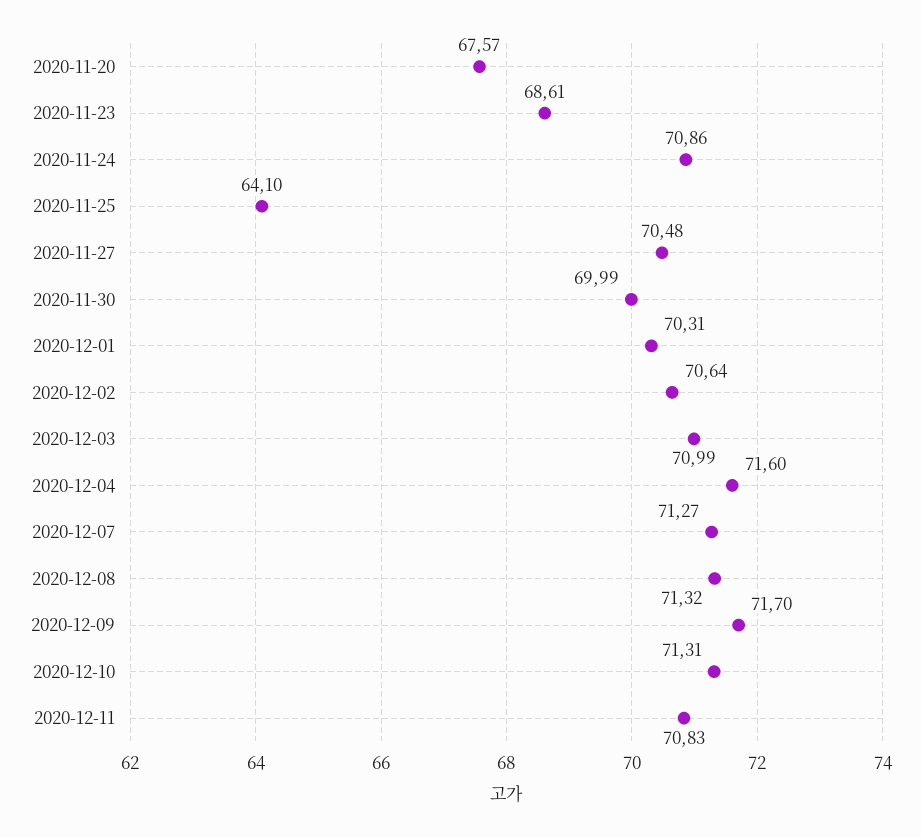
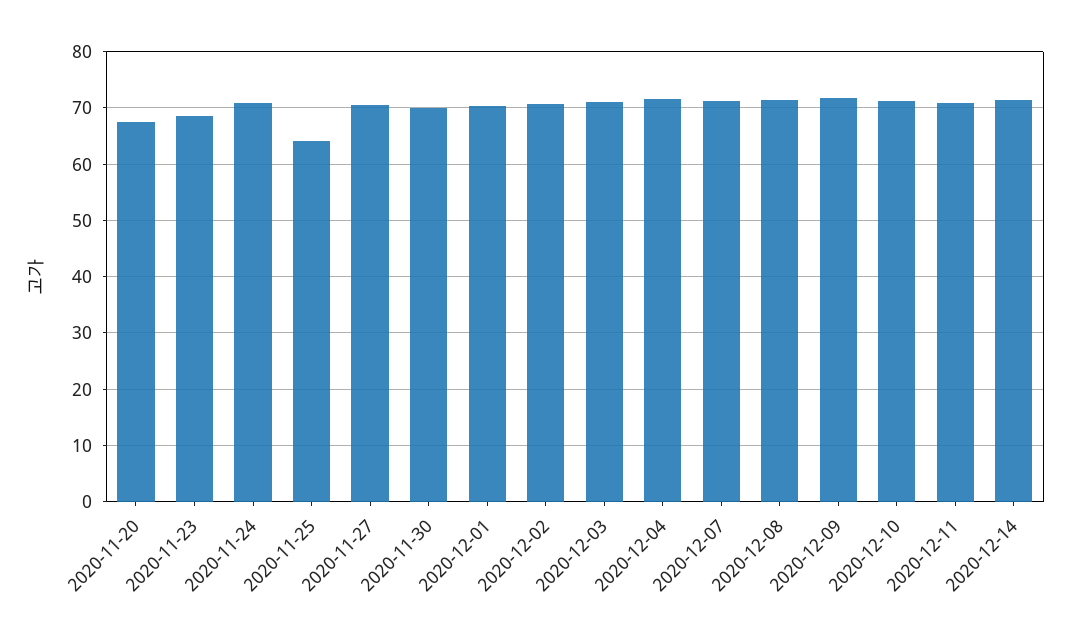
2020-12-14: none -> 72

